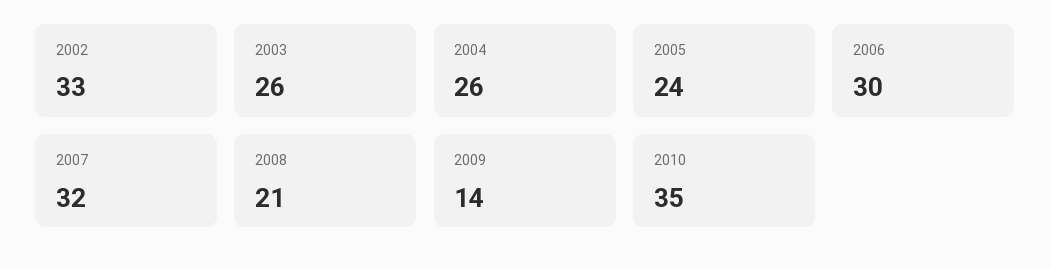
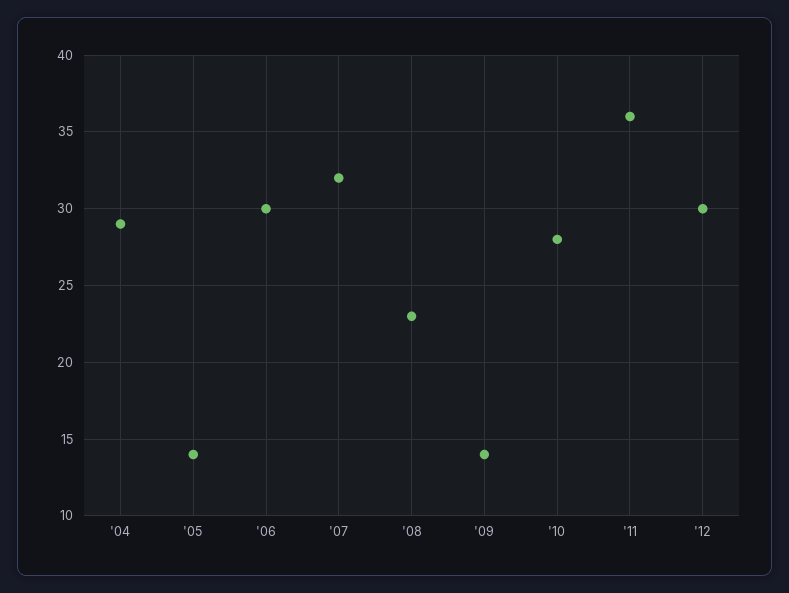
2002: 33 -> none
2003: 26 -> none
2004: 26 -> 29
2005: 24 -> 14
2008: 21 -> 23
2010: 35 -> 28
'11: none -> 36
'12: none -> 30

